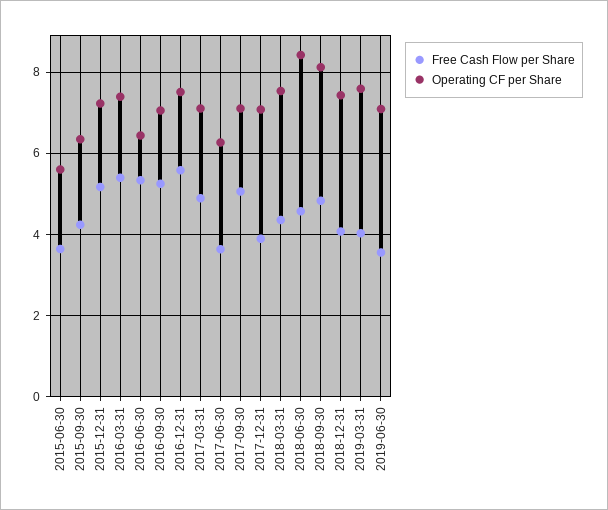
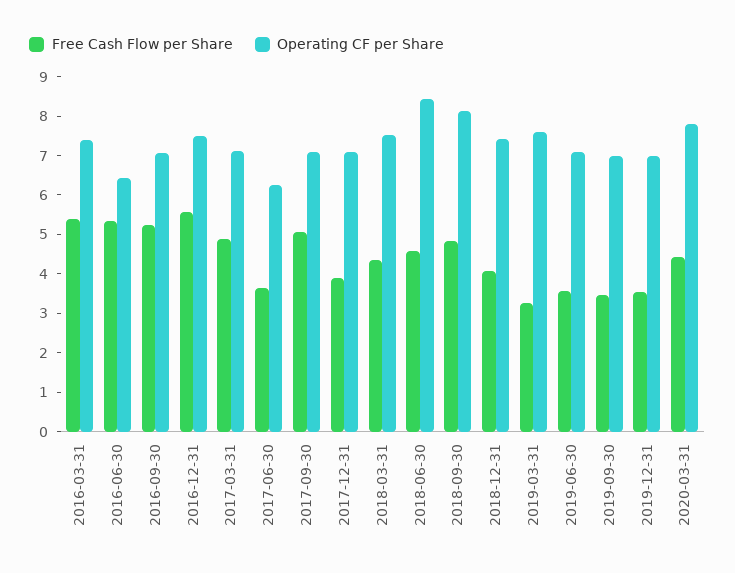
Free Cash Flow per Share, 2015-06-30: 3.6 -> none
Operating CF per Share, 2015-06-30: 5.6 -> none
Free Cash Flow per Share, 2015-09-30: 4.2 -> none
Operating CF per Share, 2015-09-30: 6.4 -> none
Free Cash Flow per Share, 2015-12-31: 5.2 -> none
Operating CF per Share, 2015-12-31: 7.2 -> none
Free Cash Flow per Share, 2019-03-31: 4 -> 3.25
Free Cash Flow per Share, 2019-09-30: none -> 3.5
Operating CF per Share, 2019-09-30: none -> 7
Free Cash Flow per Share, 2019-12-31: none -> 3.5
Operating CF per Share, 2019-12-31: none -> 7
Free Cash Flow per Share, 2020-03-31: none -> 4.5
Operating CF per Share, 2020-03-31: none -> 7.75

